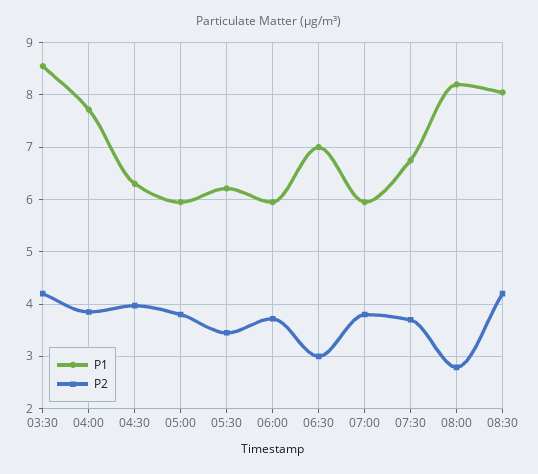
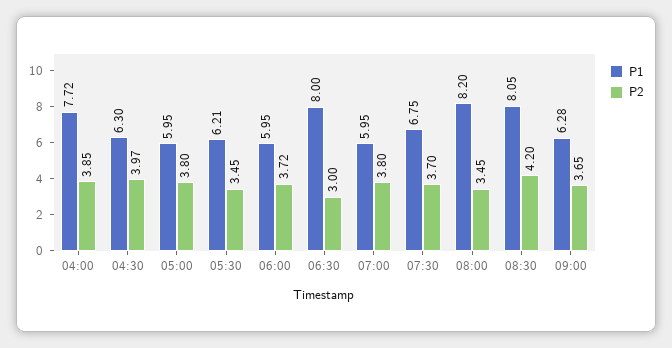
P1, 03:30: 8.6 -> none
P2, 03:30: 4.2 -> none
P1, 06:30: 7 -> 8
P2, 08:00: 2.8 -> 3.45
P1, 09:00: none -> 6.28
P2, 09:00: none -> 3.65

